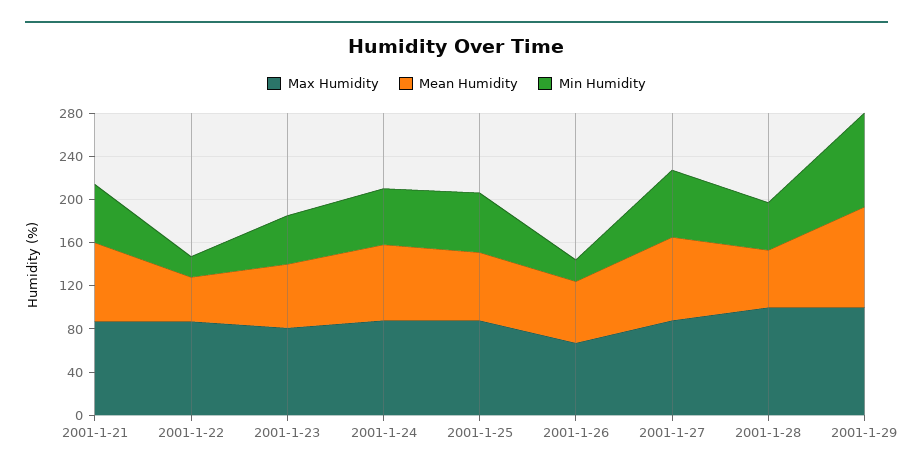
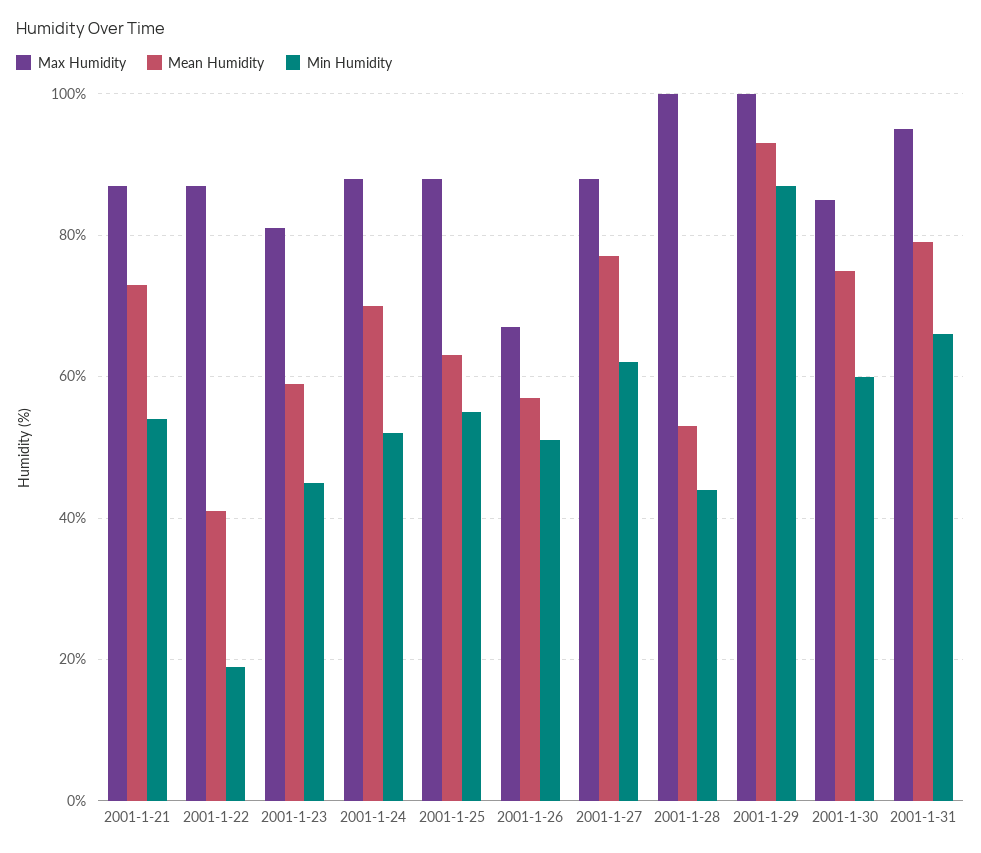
Min Humidity, 2001-1-26: 20 -> 50
Max Humidity, 2001-1-30: none -> 85
Mean Humidity, 2001-1-30: none -> 75
Min Humidity, 2001-1-30: none -> 60
Max Humidity, 2001-1-31: none -> 95
Mean Humidity, 2001-1-31: none -> 80
Min Humidity, 2001-1-31: none -> 65

